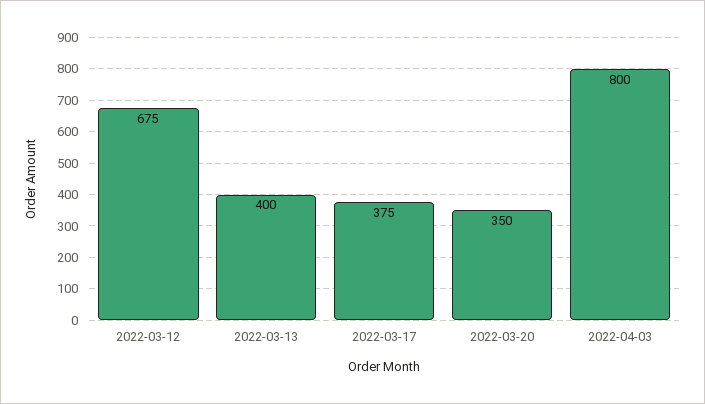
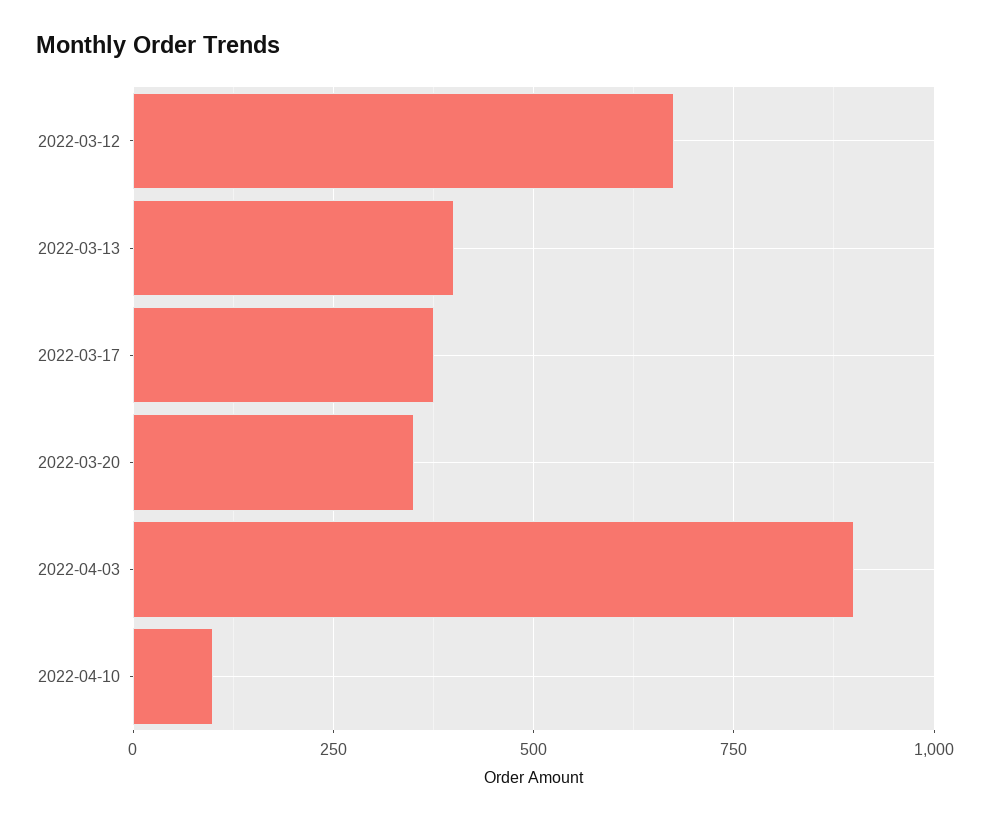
2022-04-03: 800 -> 900
2022-04-10: none -> 100

